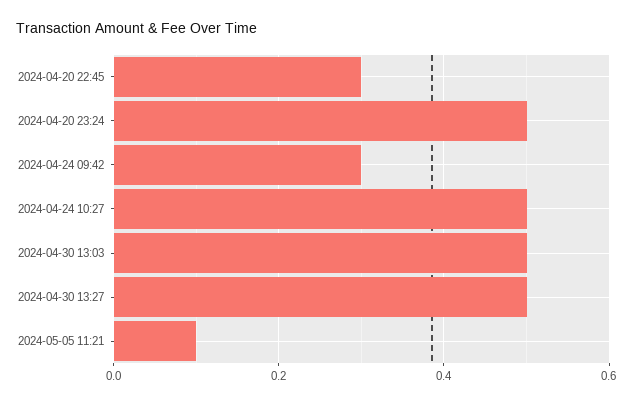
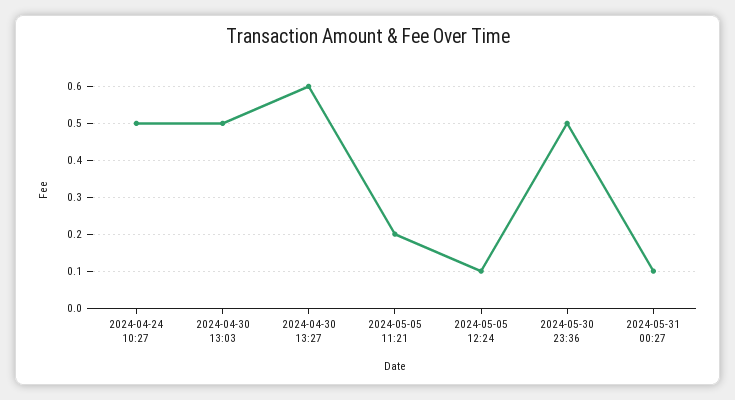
2024-04-20 22:45: 0.3 -> none
2024-04-20 23:24: 0.5 -> none
2024-04-24 09:42: 0.3 -> none
2024-04-30 13:27: 0.5 -> 0.6
2024-05-05 11:21: 0.1 -> 0.2
2024-05-05 12:24: none -> 0.1
2024-05-30 23:36: none -> 0.5
2024-05-31 00:27: none -> 0.1

